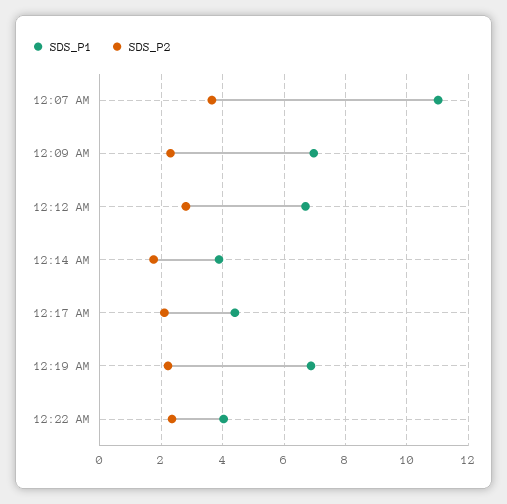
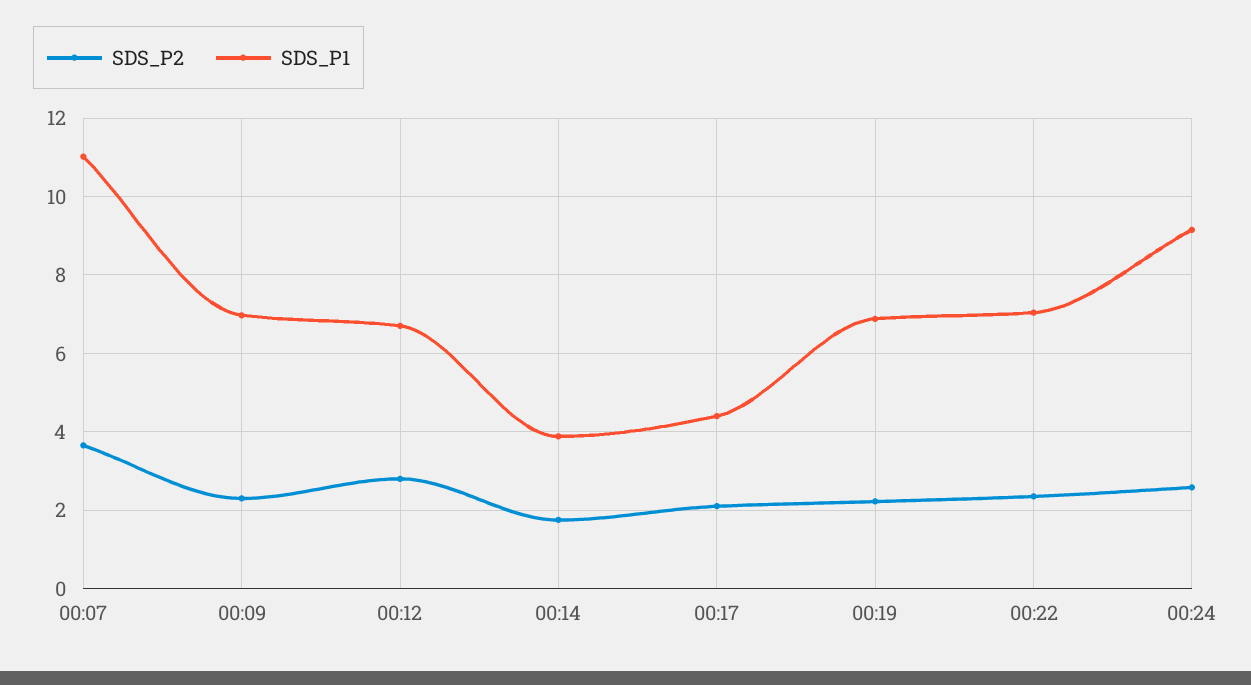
SDS_P1, 12:22 AM: 4 -> 7
SDS_P2, 00:24: none -> 2.6
SDS_P1, 00:24: none -> 9.2

